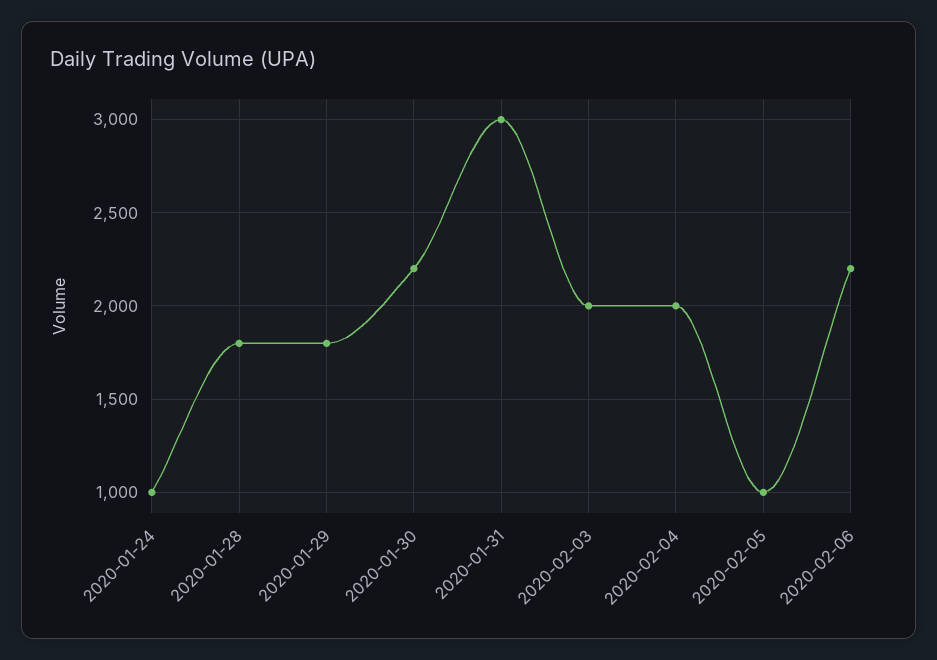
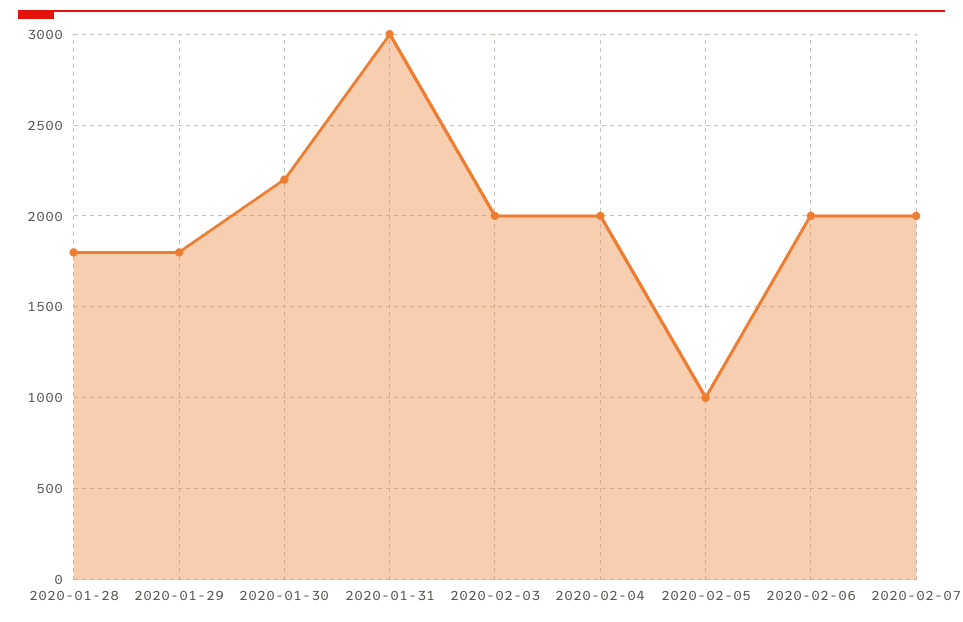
2020-01-24: 1000 -> none
2020-02-06: 2200 -> 2000
2020-02-07: none -> 2000

